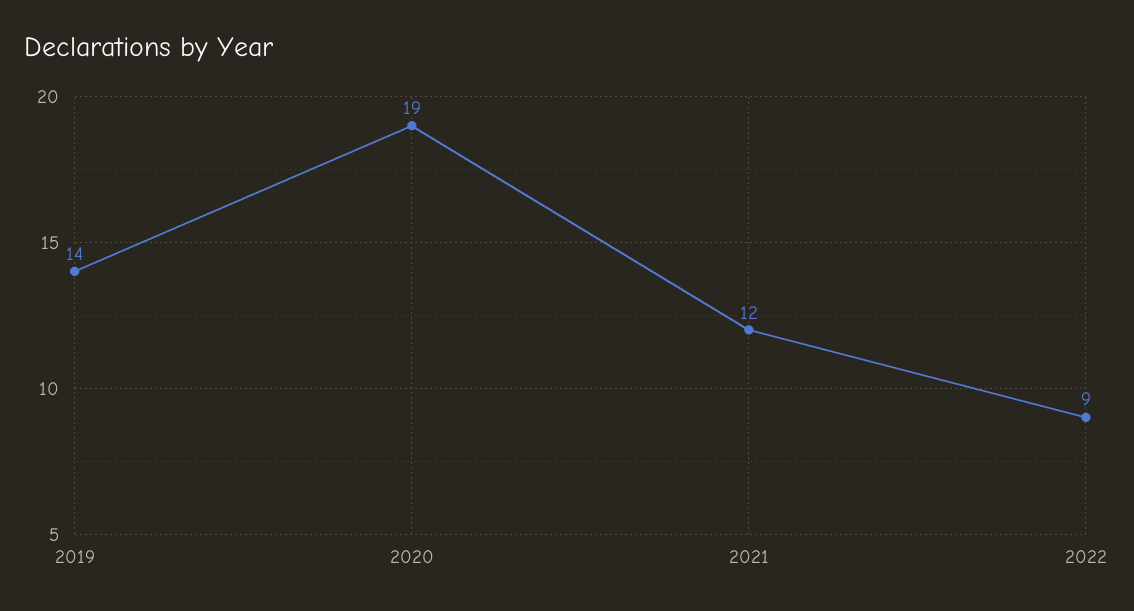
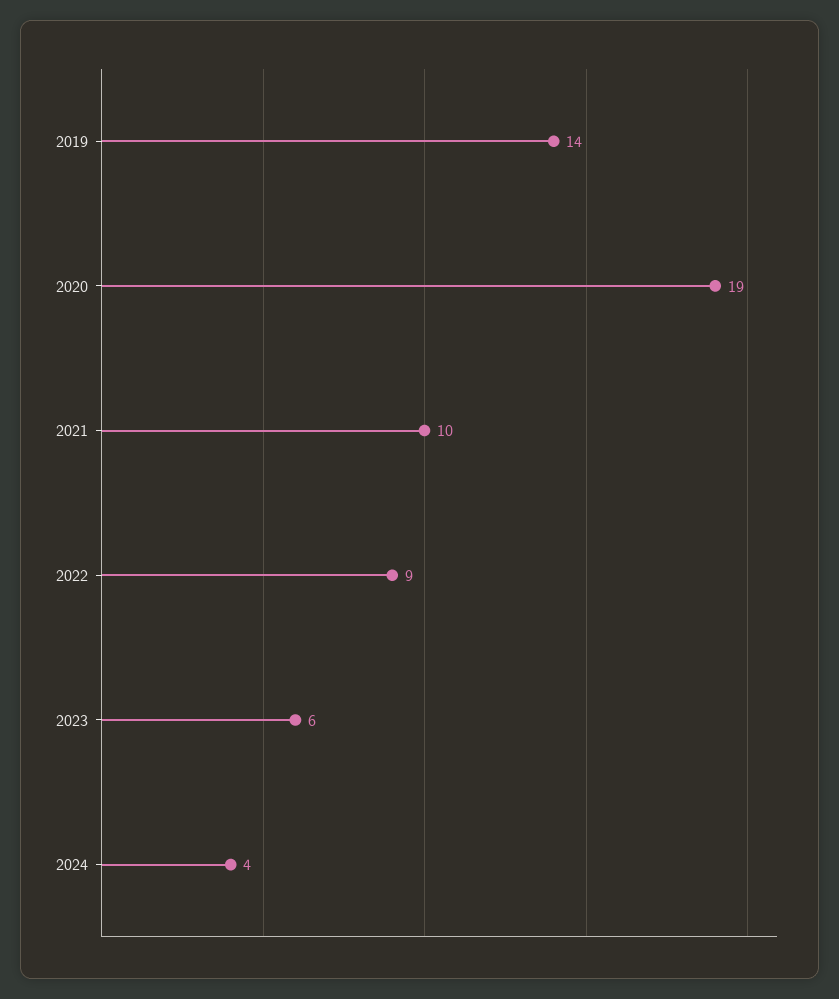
2021: 12 -> 10
2023: none -> 6
2024: none -> 4

